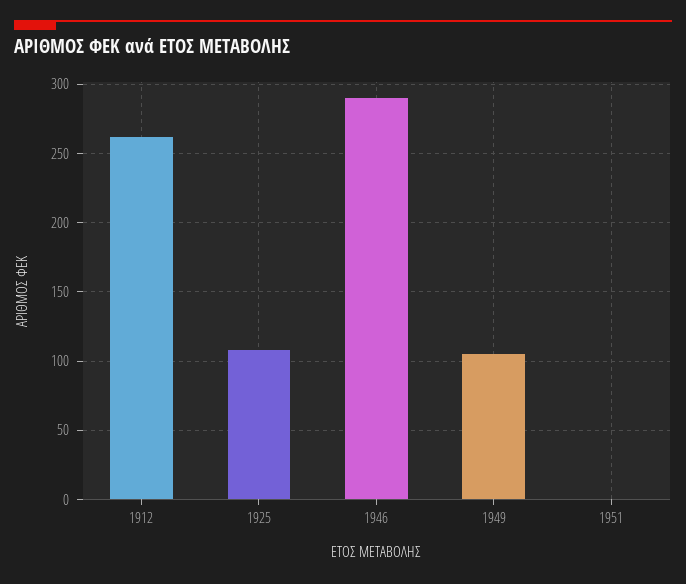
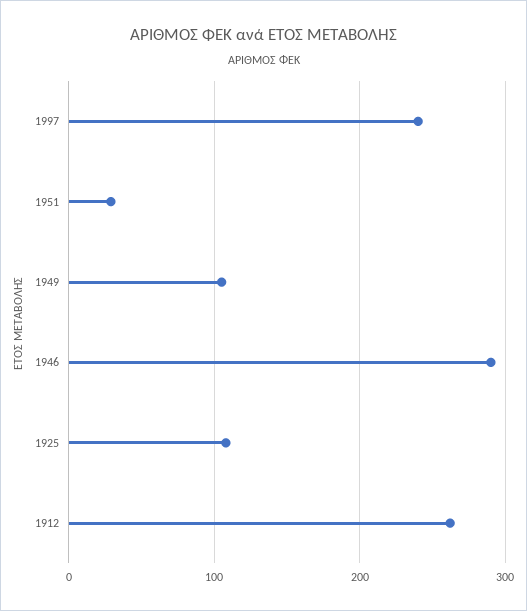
1951: 0 -> 30
1997: none -> 240

